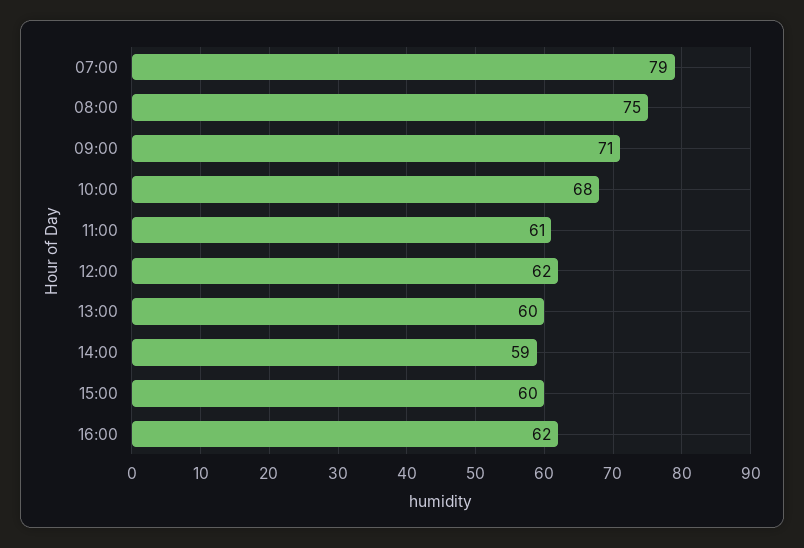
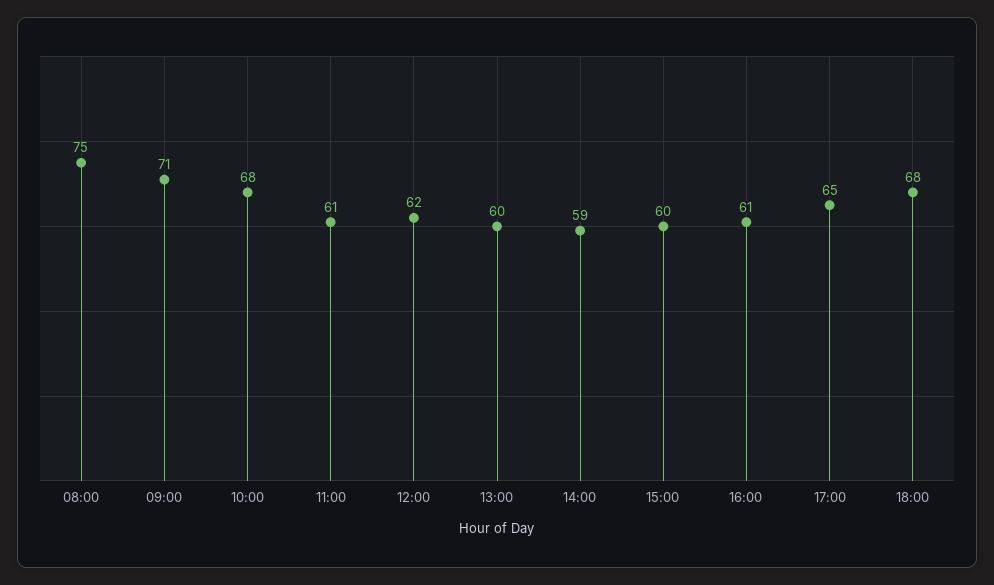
07:00: 79 -> none
16:00: 62 -> 61
17:00: none -> 65
18:00: none -> 68

